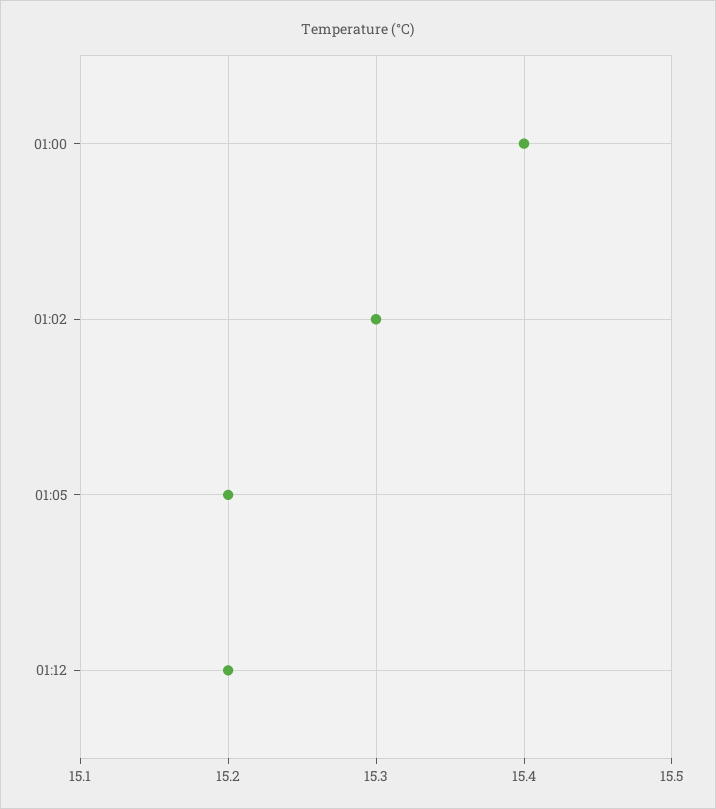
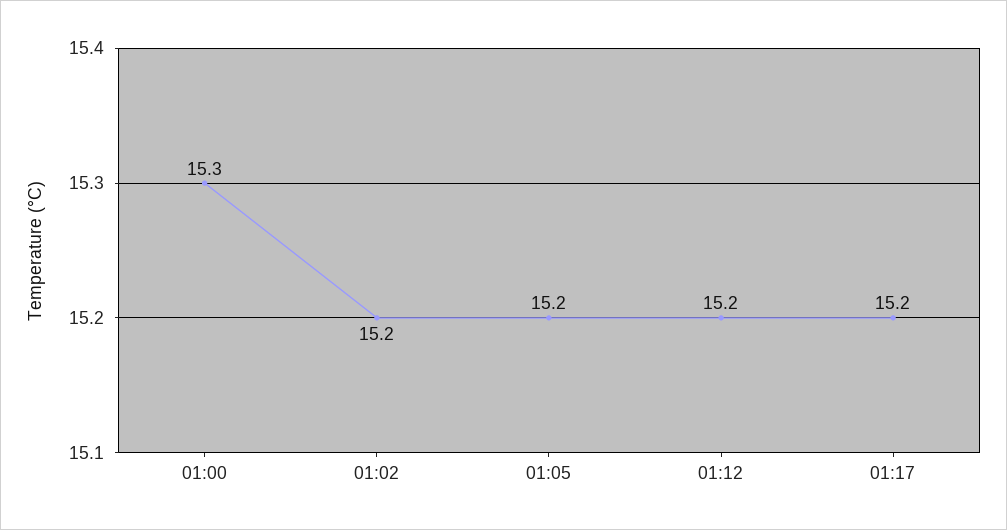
01:00: 15.4 -> 15.3
01:02: 15.3 -> 15.2
01:17: none -> 15.2

